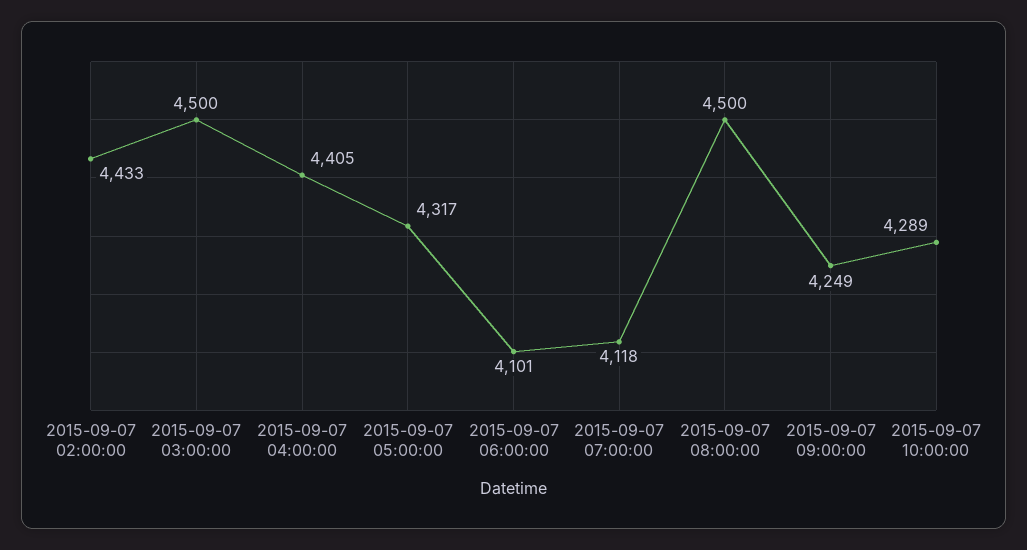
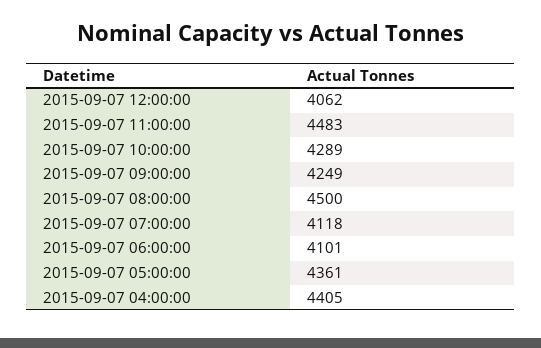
2015-09-07 02:00:00: 4433 -> none
2015-09-07 03:00:00: 4500 -> none
2015-09-07 05:00:00: 4317 -> 4361
2015-09-07 12:00:00: none -> 4062
2015-09-07 11:00:00: none -> 4483

